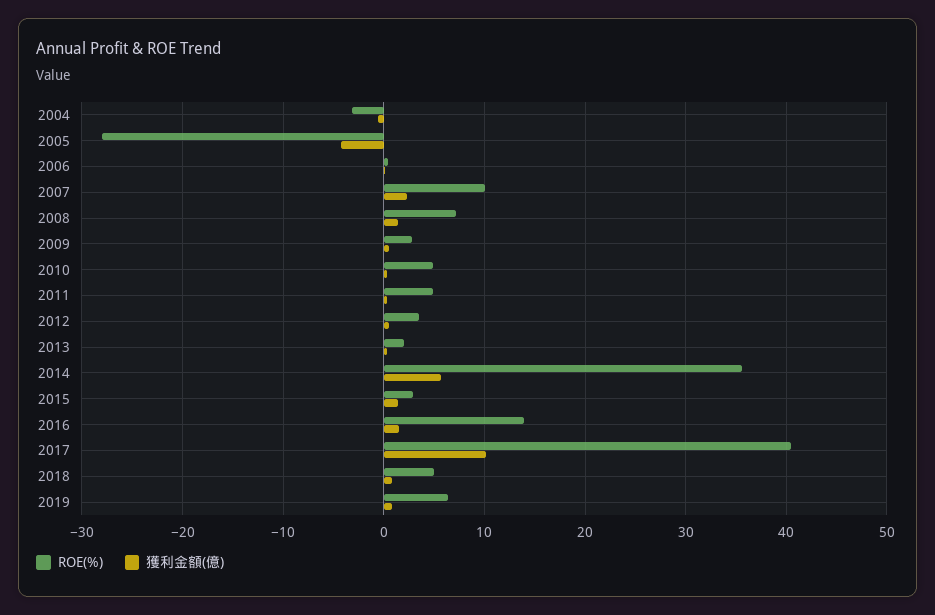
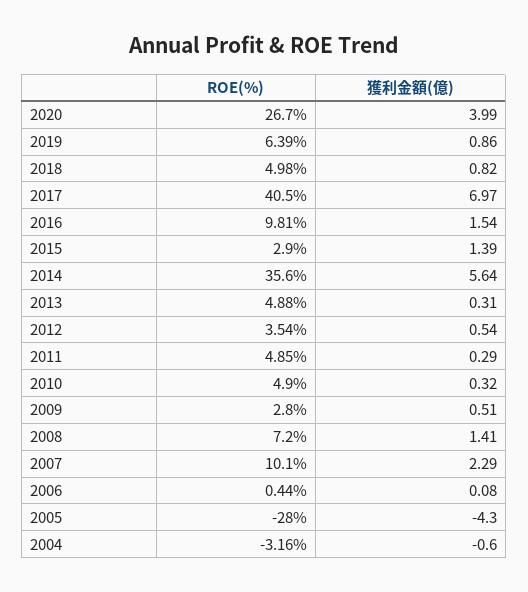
ROE(%), 2013: 2 -> 4.88
ROE(%), 2016: 14 -> 9.81
獲利金額(億), 2017: 10 -> 6.97
ROE(%), 2020: none -> 26.7
獲利金額(億), 2020: none -> 3.99

